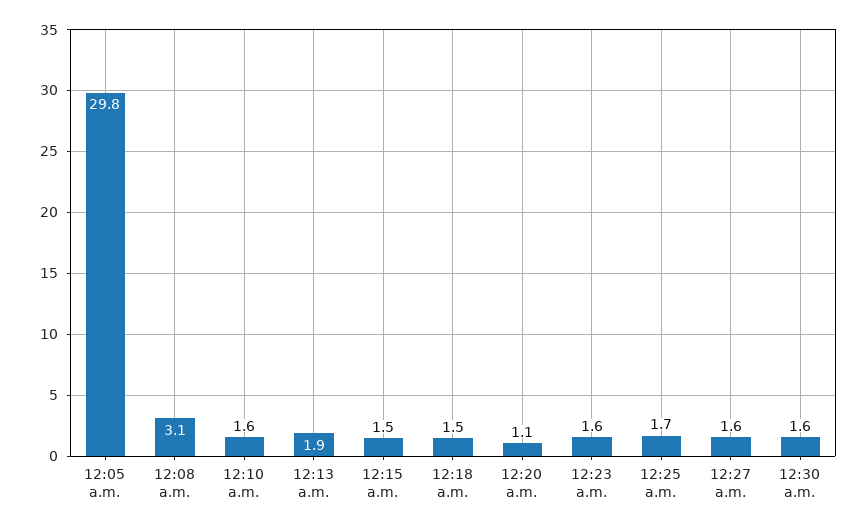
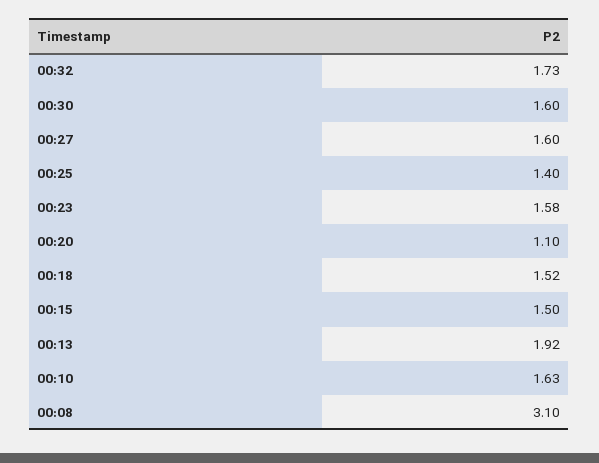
12:05 a.m.: 29.8 -> none
12:25 a.m.: 1.7 -> 1.4
00:32: none -> 1.73

